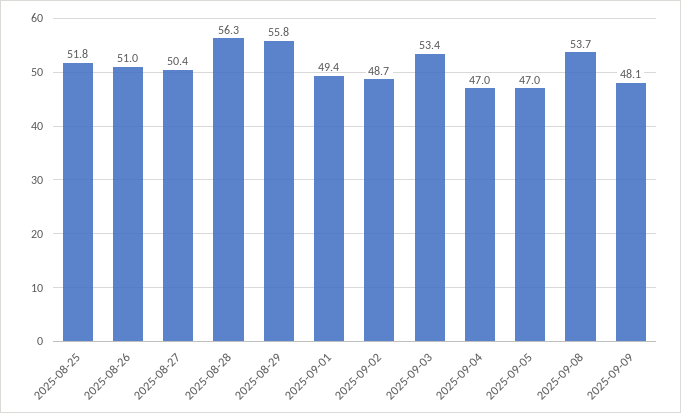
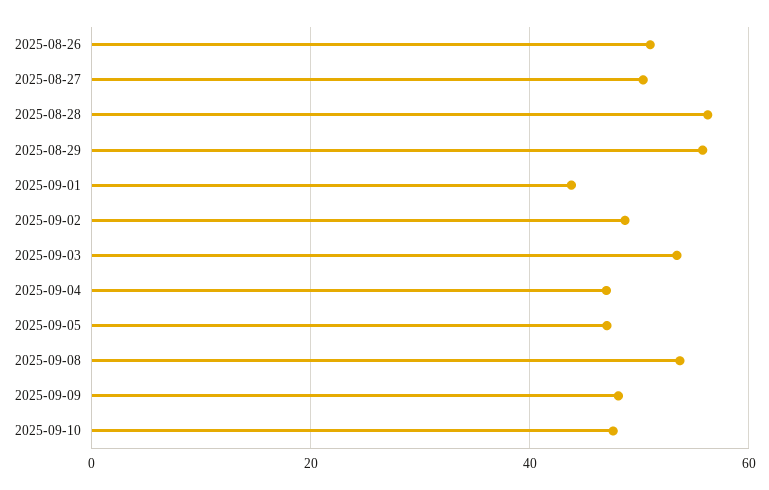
2025-08-25: 51.8 -> none
2025-09-01: 49.4 -> 44
2025-09-10: none -> 48

